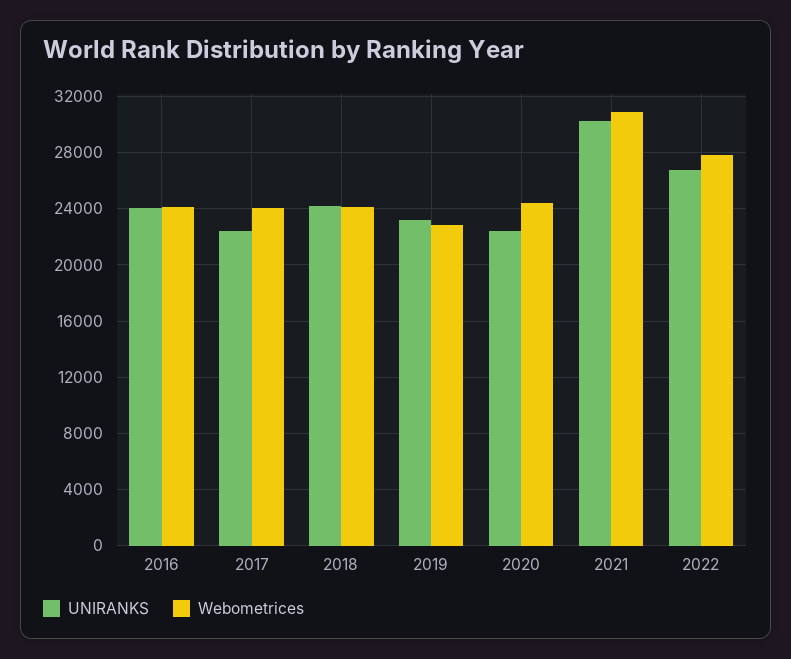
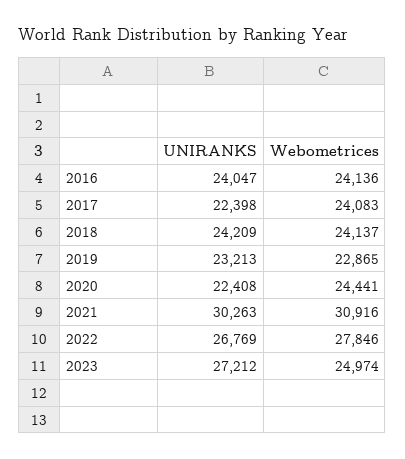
UNIRANKS, 2023: none -> 27212
Webometrices, 2023: none -> 24974

